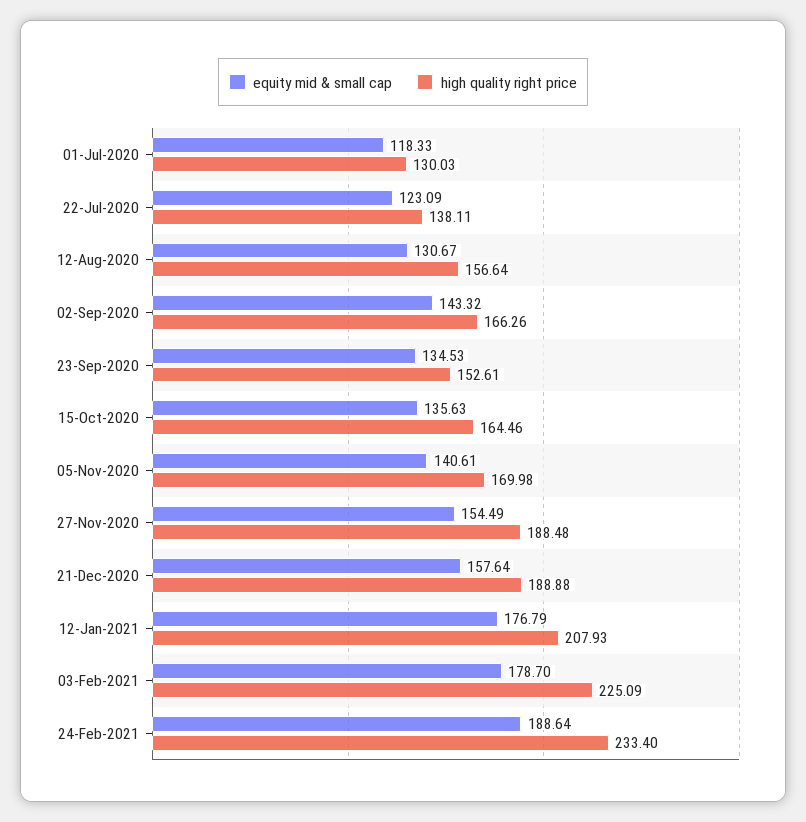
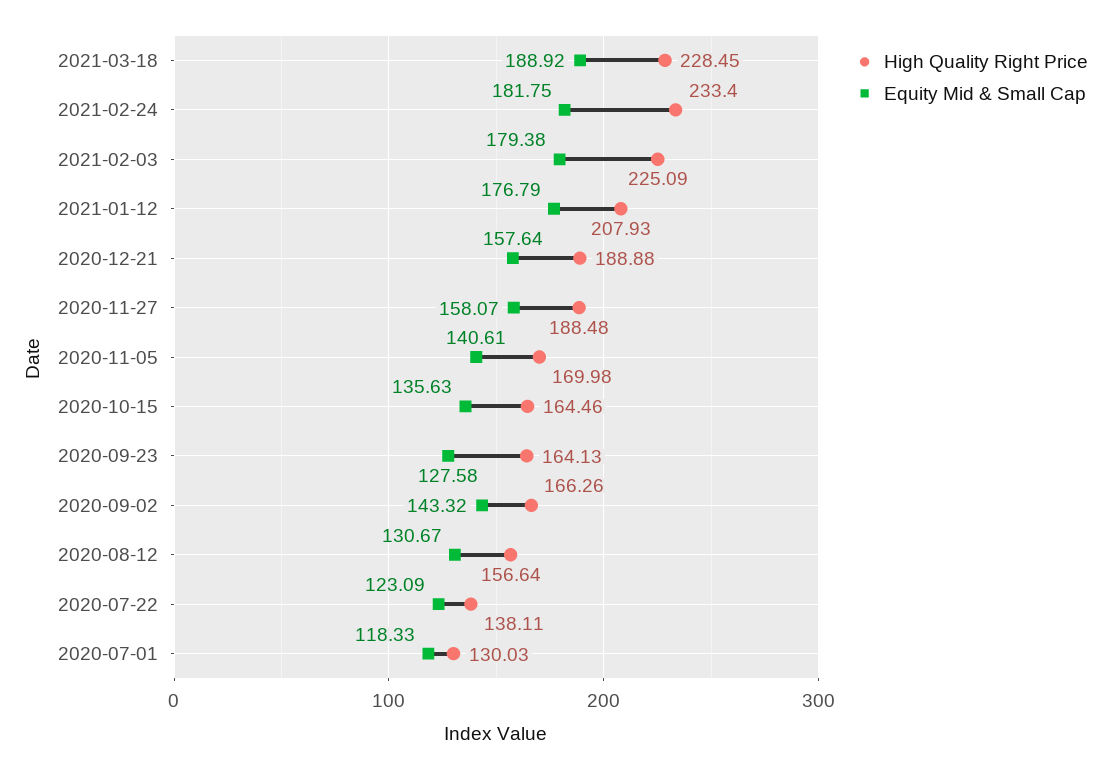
equity mid & small cap, 23-Sep-2020: 134.53 -> 127.58
high quality right price, 23-Sep-2020: 152.61 -> 164.13
equity mid & small cap, 27-Nov-2020: 154.49 -> 158.07
equity mid & small cap, 03-Feb-2021: 178.7 -> 179.38
equity mid & small cap, 24-Feb-2021: 188.64 -> 181.75
high quality right price, 2021-03-18: none -> 228.45
equity mid & small cap, 2021-03-18: none -> 188.92

